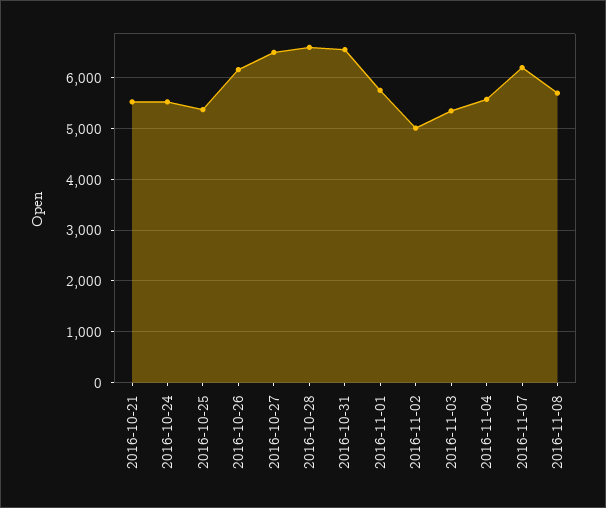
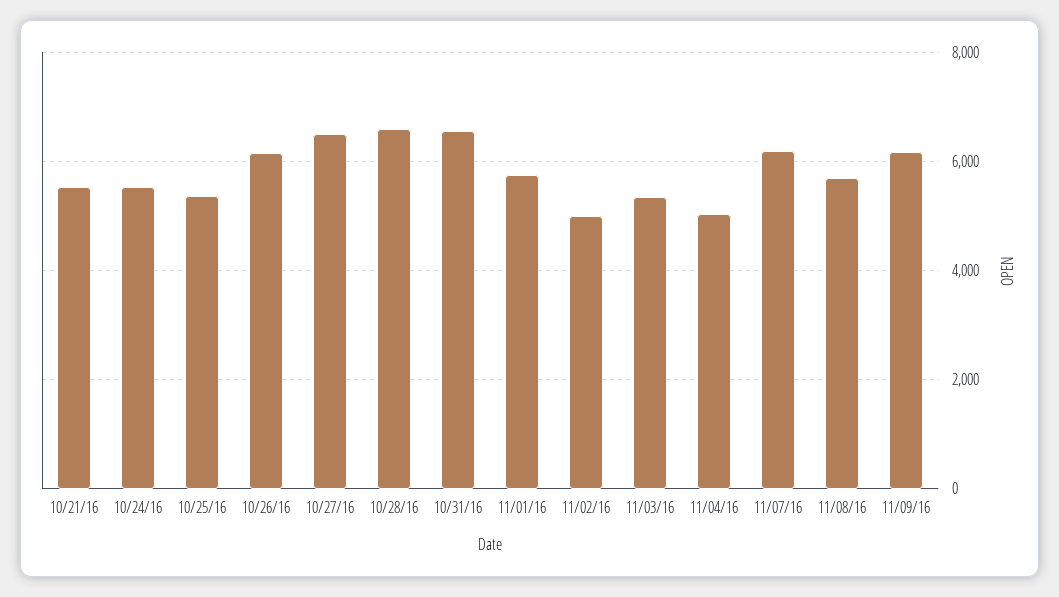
2016-11-04: 5600 -> 5000
11/09/16: none -> 6200

